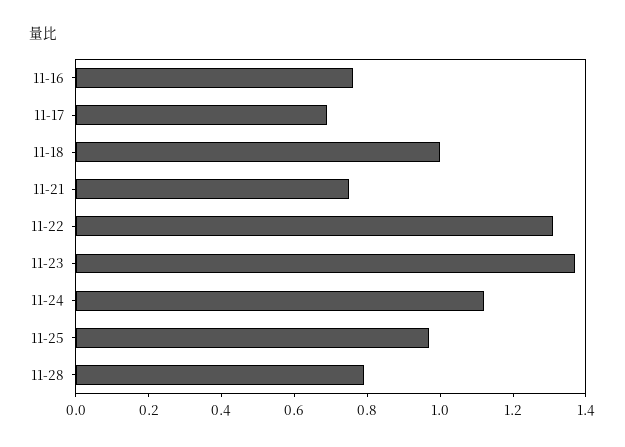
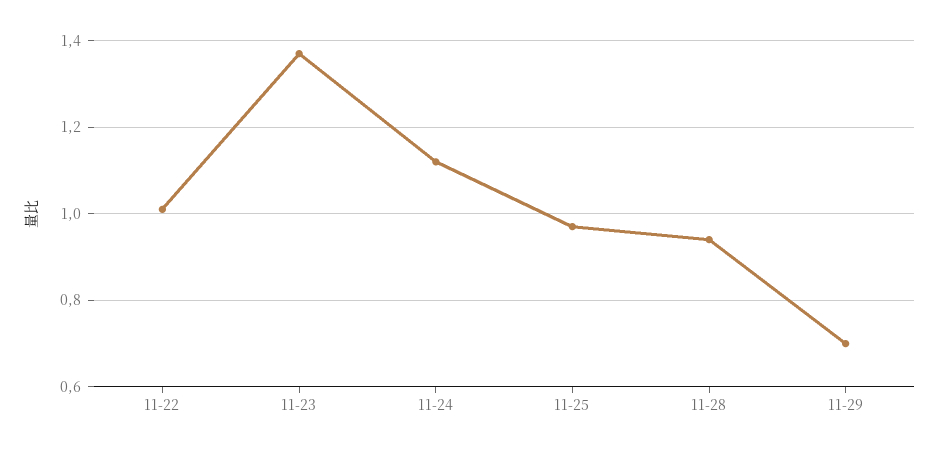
11-16: 0.75 -> none
11-17: 0.7 -> none
11-18: 1 -> none
11-21: 0.75 -> none
11-22: 1.3 -> 1
11-28: 0.8 -> 0.95
11-29: none -> 0.7

